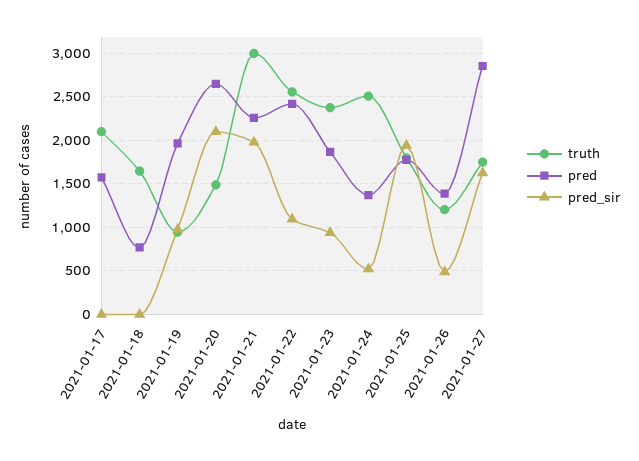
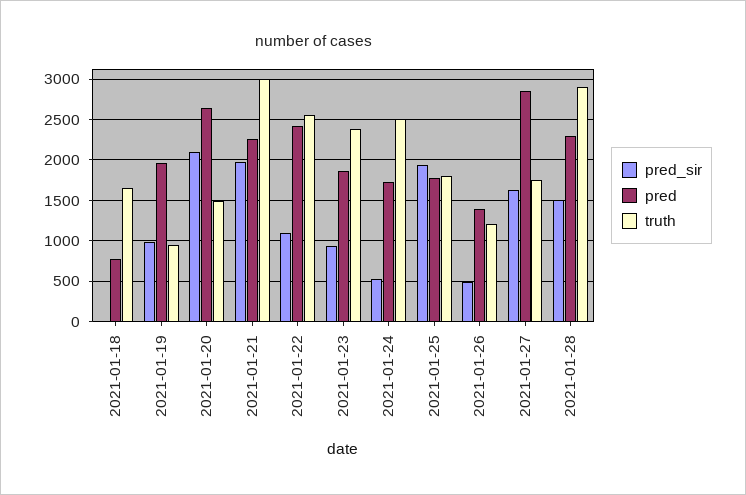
truth, 2021-01-17: 2100 -> none
pred, 2021-01-17: 1600 -> none
pred_sir, 2021-01-17: 0 -> none
pred, 2021-01-24: 1400 -> 1700
pred_sir, 2021-01-28: none -> 1500
pred, 2021-01-28: none -> 2300
truth, 2021-01-28: none -> 2900

